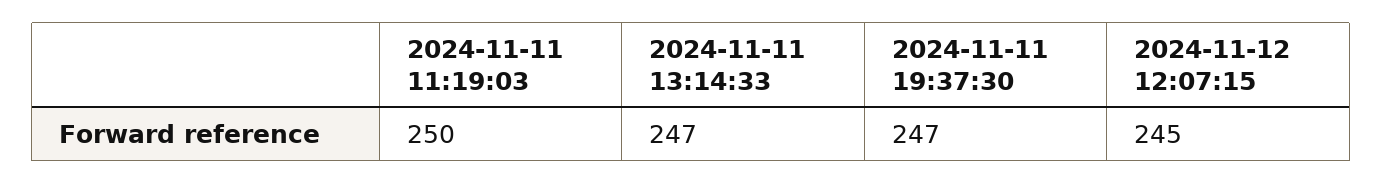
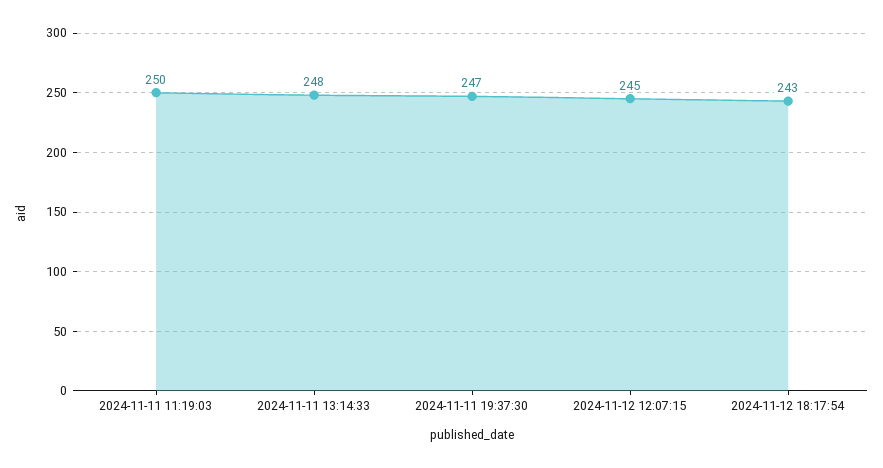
2024-11-11 13:14:33: 247 -> 248
2024-11-12 18:17:54: none -> 243

